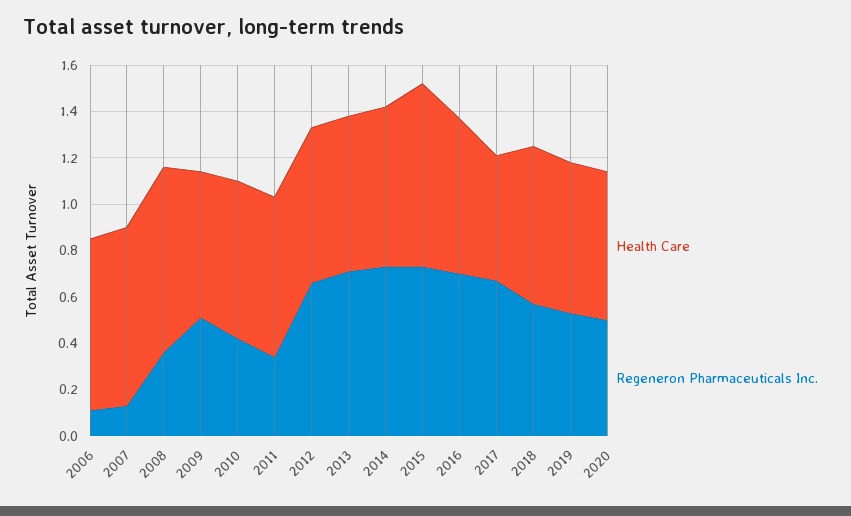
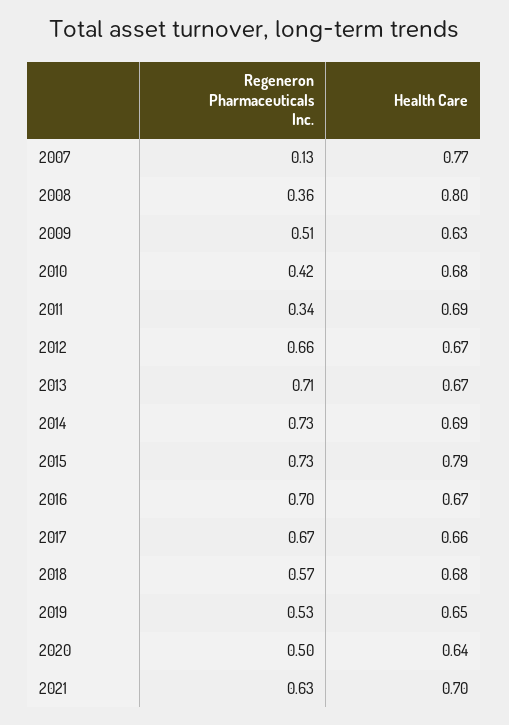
Health Care, 2006: 0.75 -> none
Regeneron Pharmaceuticals Inc., 2006: 0.1 -> none
Health Care, 2017: 0.55 -> 0.66
Regeneron Pharmaceuticals Inc., 2021: none -> 0.63
Health Care, 2021: none -> 0.7

